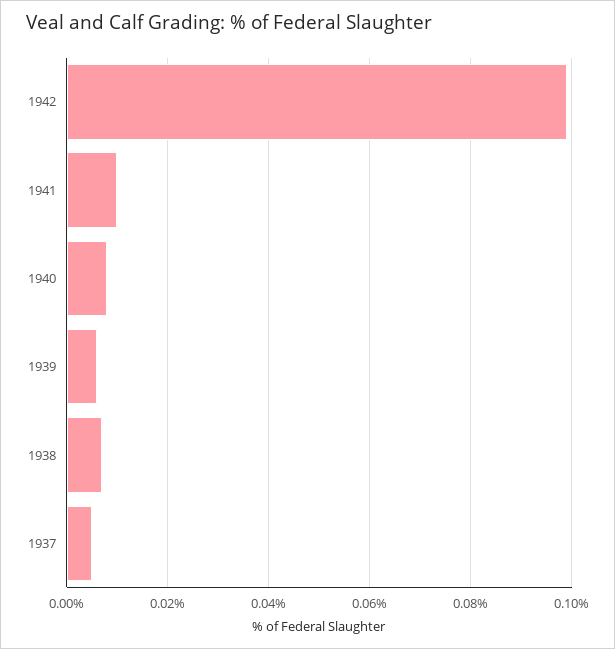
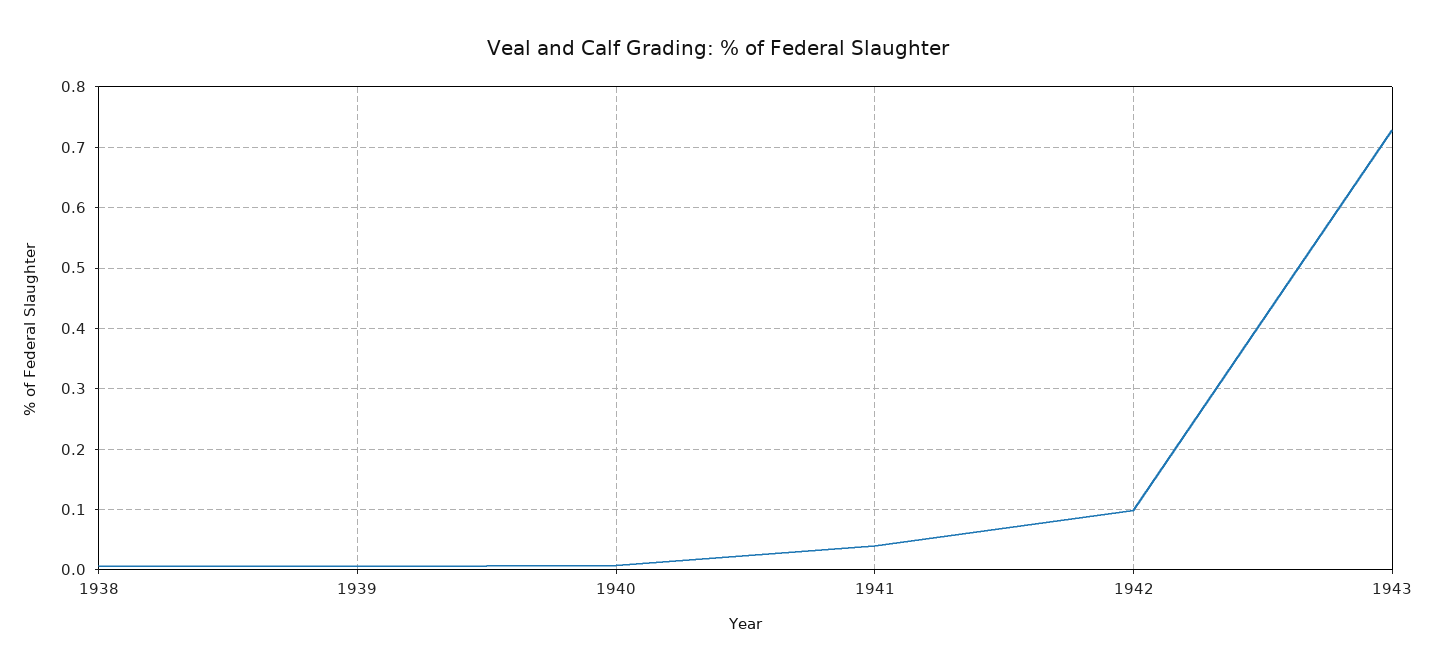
1941: 0.01 -> 0.04
1937: 0.005 -> none
1943: none -> 0.73

